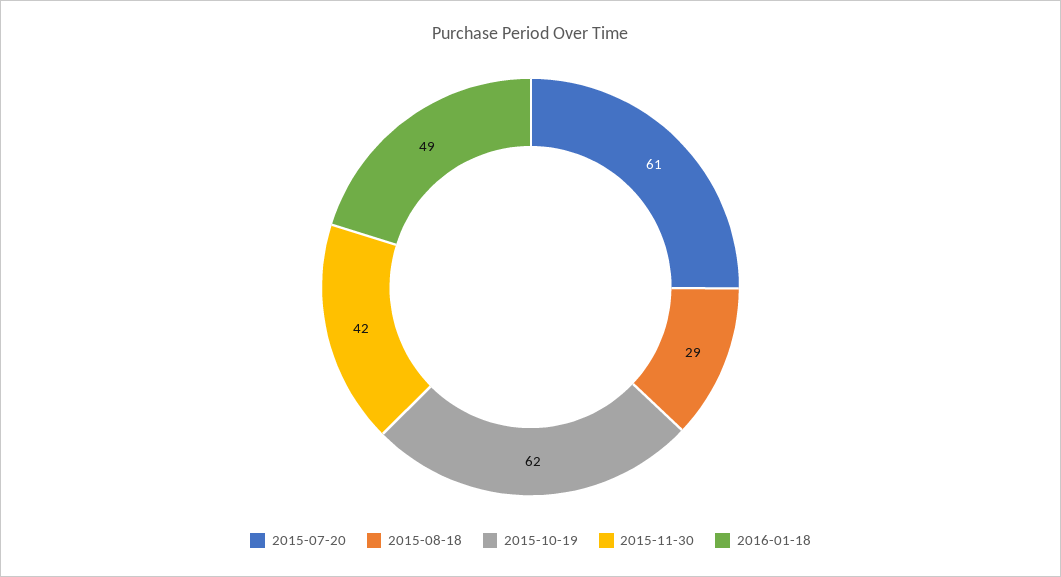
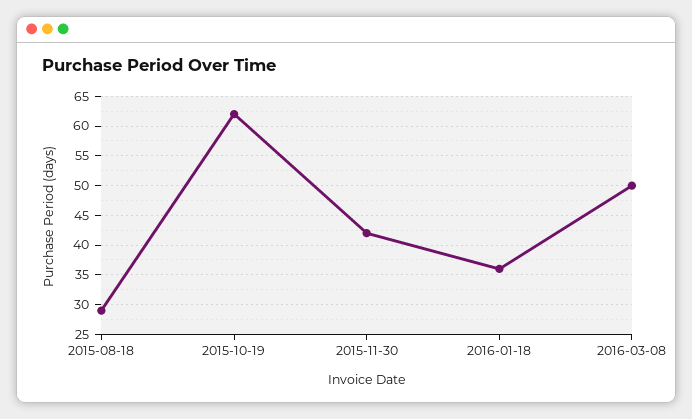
2015-07-20: 61 -> none
2016-01-18: 49 -> 35
2016-03-08: none -> 50

